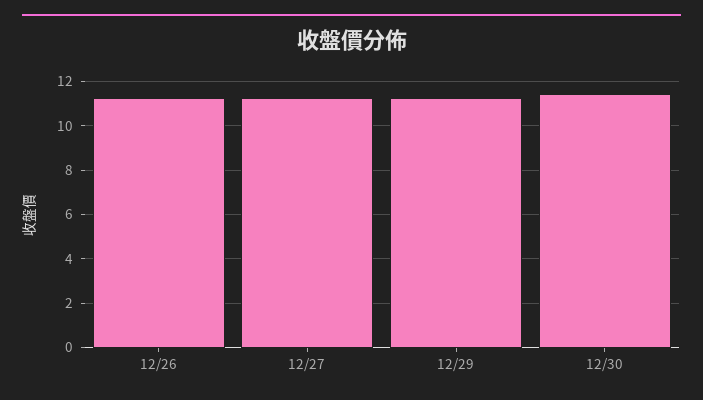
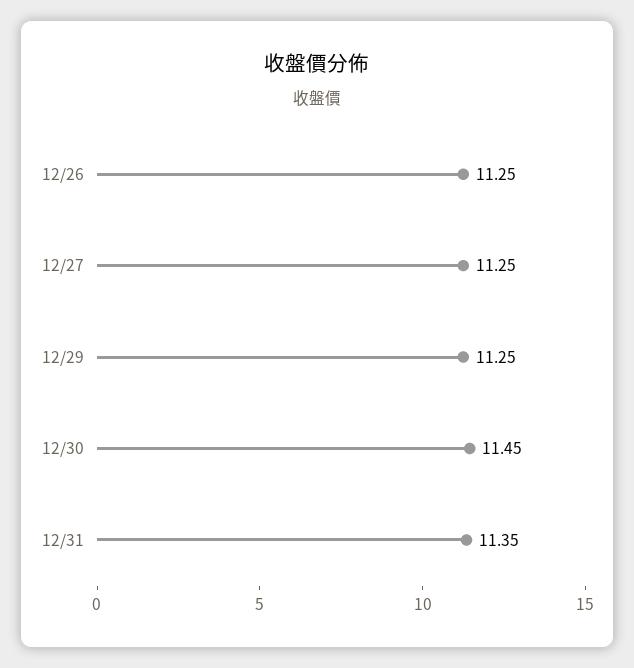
12/31: none -> 11.35

